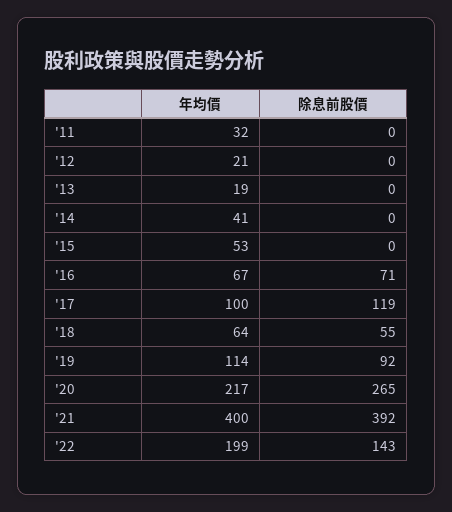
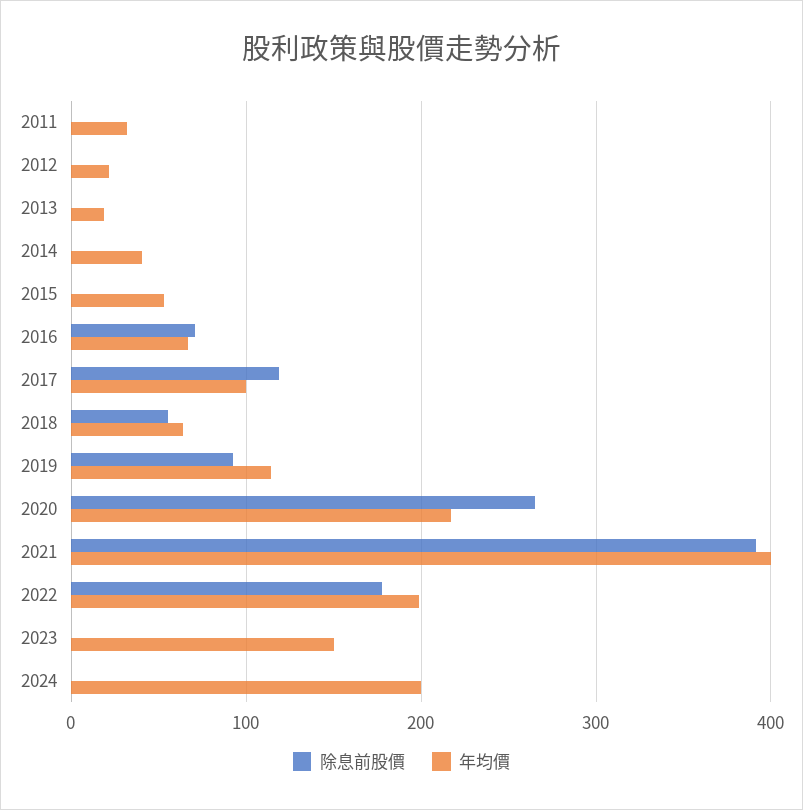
除息前股價, '22: 143 -> 180
除息前股價, 2023: none -> 0
年均價, 2023: none -> 150
除息前股價, 2024: none -> 0
年均價, 2024: none -> 200

